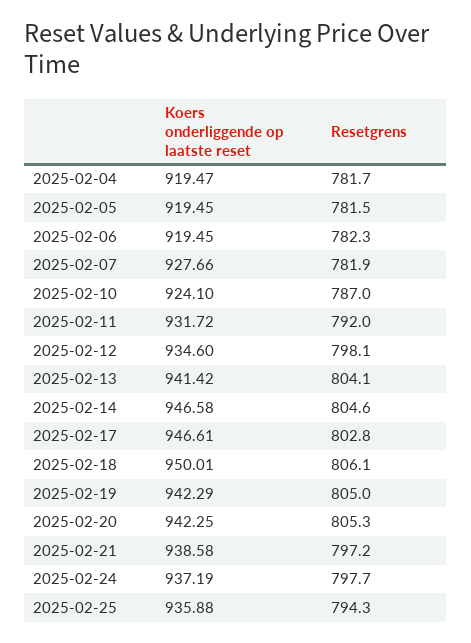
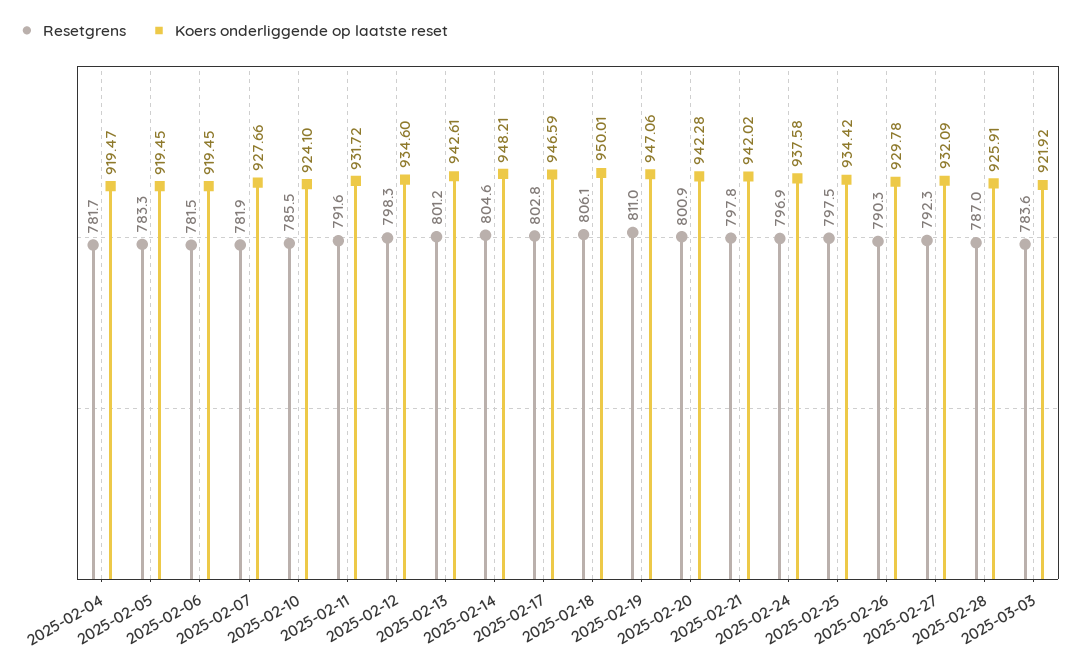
Resetgrens, 2025-02-05: 781.5 -> 783.3
Resetgrens, 2025-02-06: 782.3 -> 781.5
Resetgrens, 2025-02-10: 787 -> 785.5
Resetgrens, 2025-02-11: 792 -> 791.6
Resetgrens, 2025-02-12: 798.1 -> 798.3
Koers onderliggende op laatste reset, 2025-02-13: 941.42 -> 942.61
Resetgrens, 2025-02-13: 804.1 -> 801.2
Koers onderliggende op laatste reset, 2025-02-14: 946.58 -> 948.21
Koers onderliggende op laatste reset, 2025-02-17: 946.61 -> 946.59
Koers onderliggende op laatste reset, 2025-02-19: 942.29 -> 947.06
Resetgrens, 2025-02-19: 805 -> 811
Koers onderliggende op laatste reset, 2025-02-20: 942.25 -> 942.28
Resetgrens, 2025-02-20: 805.3 -> 800.9
Koers onderliggende op laatste reset, 2025-02-21: 938.58 -> 942.02
Resetgrens, 2025-02-21: 797.2 -> 797.8
Koers onderliggende op laatste reset, 2025-02-24: 937.19 -> 937.58
Resetgrens, 2025-02-24: 797.7 -> 796.9
Koers onderliggende op laatste reset, 2025-02-25: 935.88 -> 934.42
Resetgrens, 2025-02-25: 794.3 -> 797.5
Resetgrens, 2025-02-26: none -> 790.3
Koers onderliggende op laatste reset, 2025-02-26: none -> 929.78
Resetgrens, 2025-02-27: none -> 792.3
Koers onderliggende op laatste reset, 2025-02-27: none -> 932.09
Resetgrens, 2025-02-28: none -> 787
Koers onderliggende op laatste reset, 2025-02-28: none -> 925.91
Resetgrens, 2025-03-03: none -> 783.6
Koers onderliggende op laatste reset, 2025-03-03: none -> 921.92

